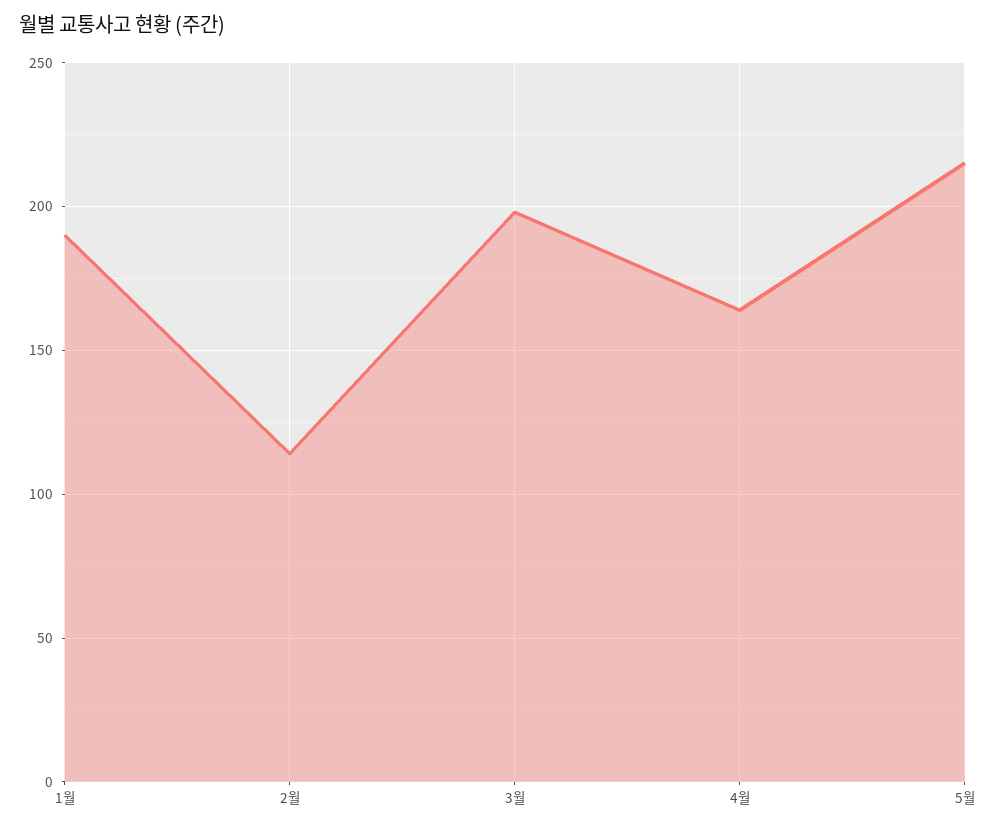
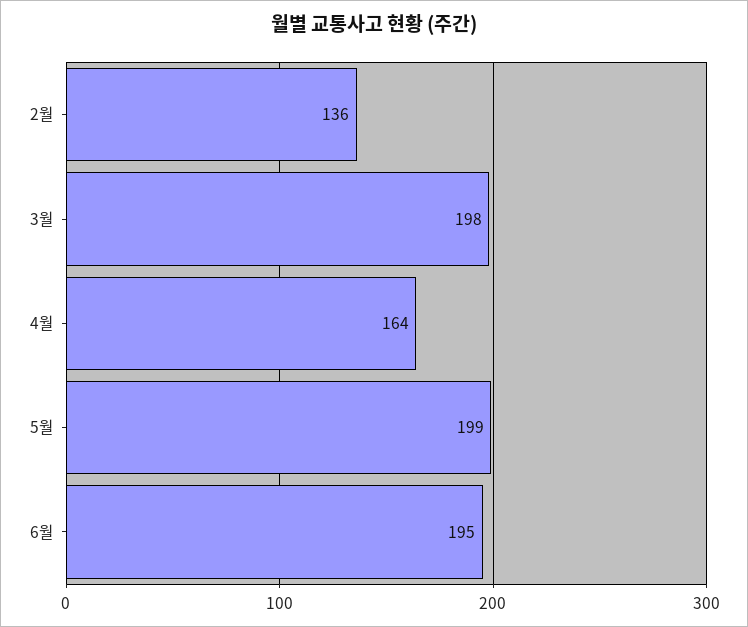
1월: 190 -> none
2월: 115 -> 136
5월: 215 -> 199
6월: none -> 195

